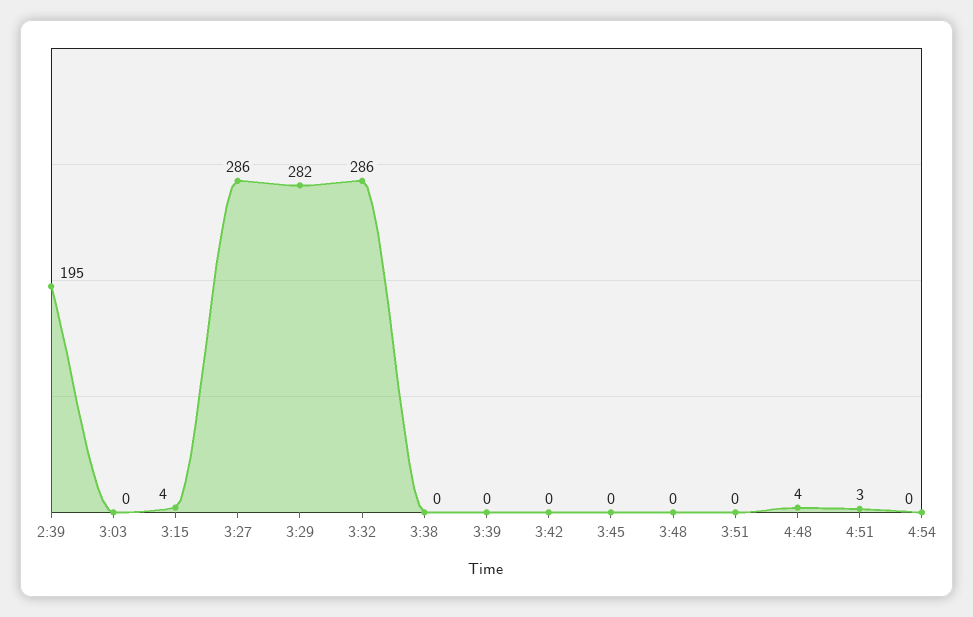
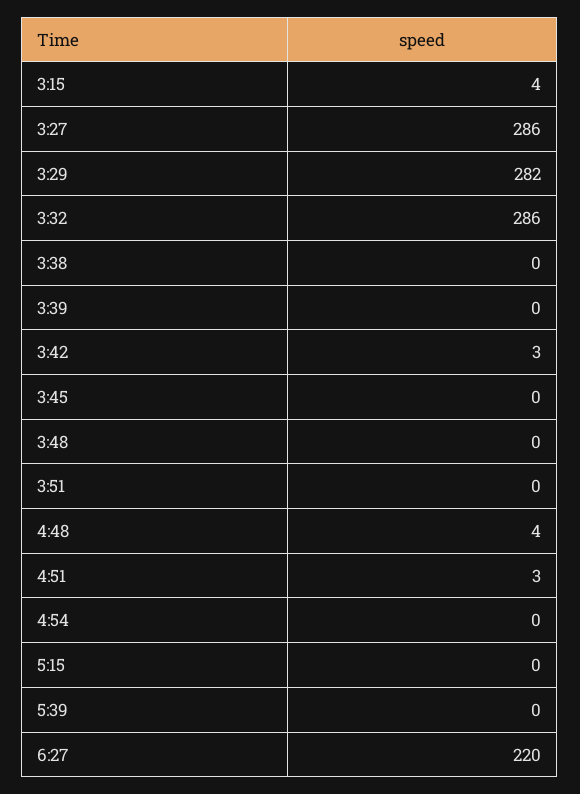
2:39: 195 -> none
3:03: 0 -> none
3:42: 0 -> 3
5:15: none -> 0
5:39: none -> 0
6:27: none -> 220

